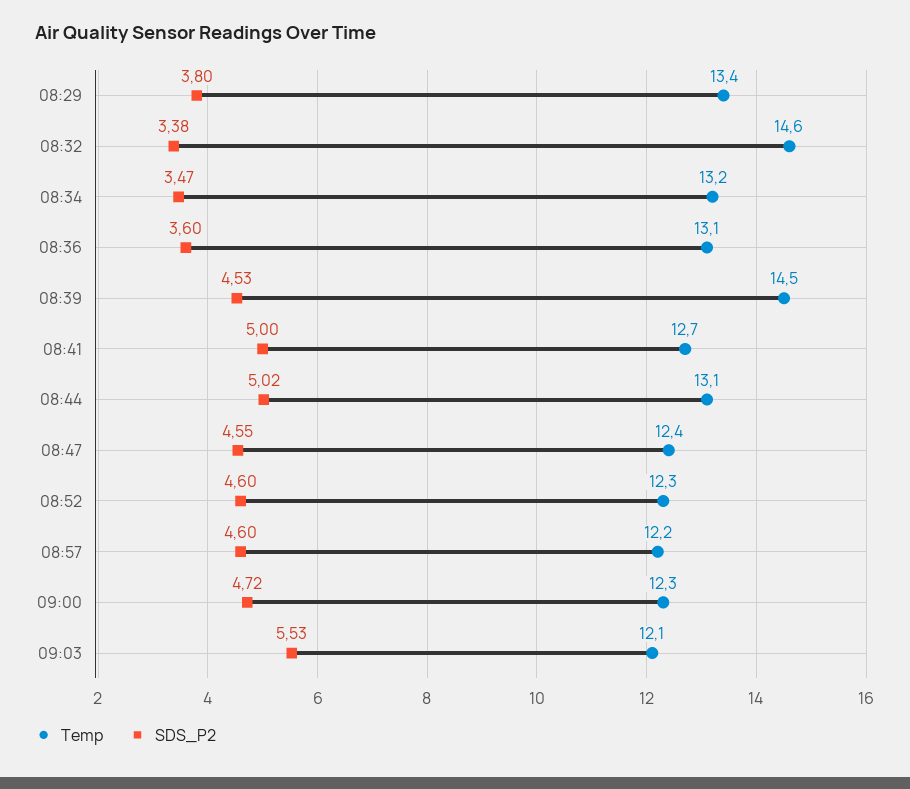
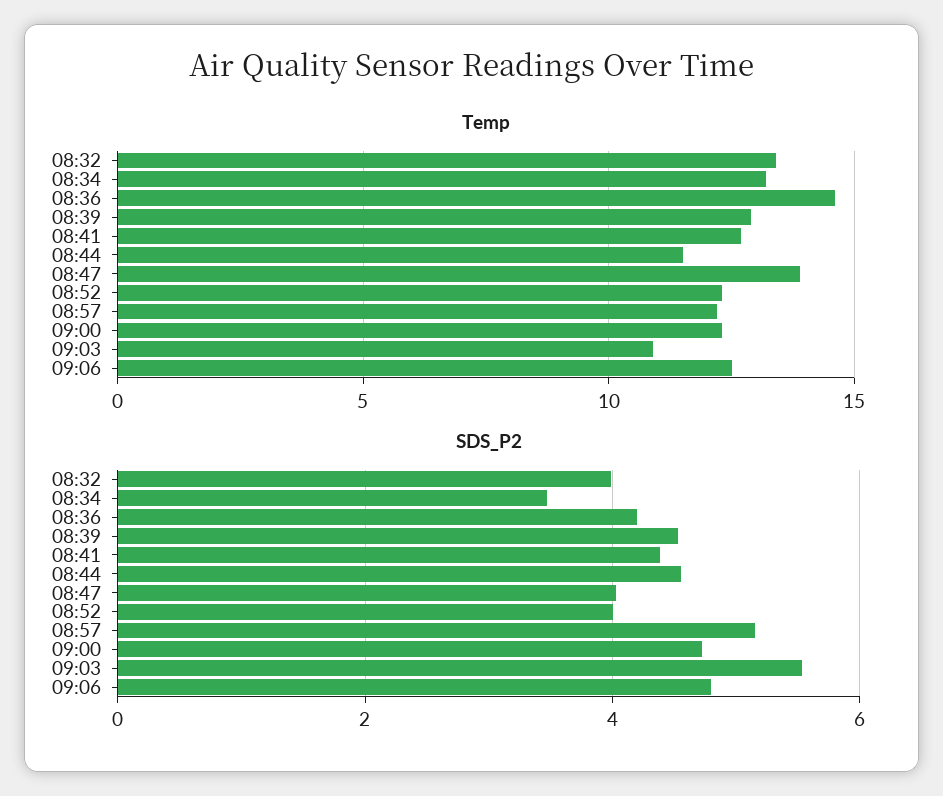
Temp, 08:29: 13.4 -> none
SDS_P2, 08:29: 3.8 -> none
Temp, 08:32: 14.6 -> 13.5
SDS_P2, 08:32: 3.38 -> 4
Temp, 08:36: 13.1 -> 14.5
SDS_P2, 08:36: 3.6 -> 4.2
Temp, 08:39: 14.5 -> 13
SDS_P2, 08:41: 5 -> 4.4
Temp, 08:44: 13.1 -> 11.5
SDS_P2, 08:44: 5.02 -> 4.6
Temp, 08:47: 12.4 -> 14
SDS_P2, 08:47: 4.55 -> 4
SDS_P2, 08:52: 4.6 -> 4
SDS_P2, 08:57: 4.6 -> 5.2
Temp, 09:03: 12.1 -> 11
Temp, 09:06: none -> 12.5
SDS_P2, 09:06: none -> 4.8

